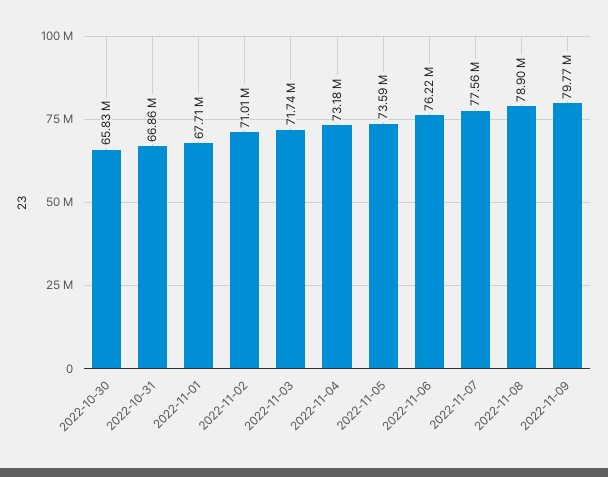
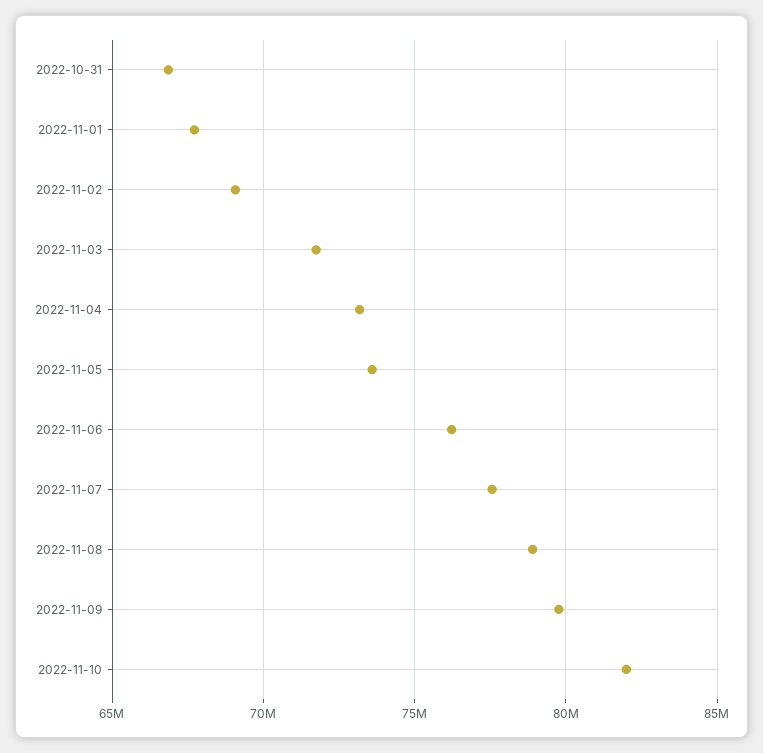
2022-10-30: 65830000 -> none
2022-11-02: 71010000 -> 69000000
2022-11-10: none -> 82000000

